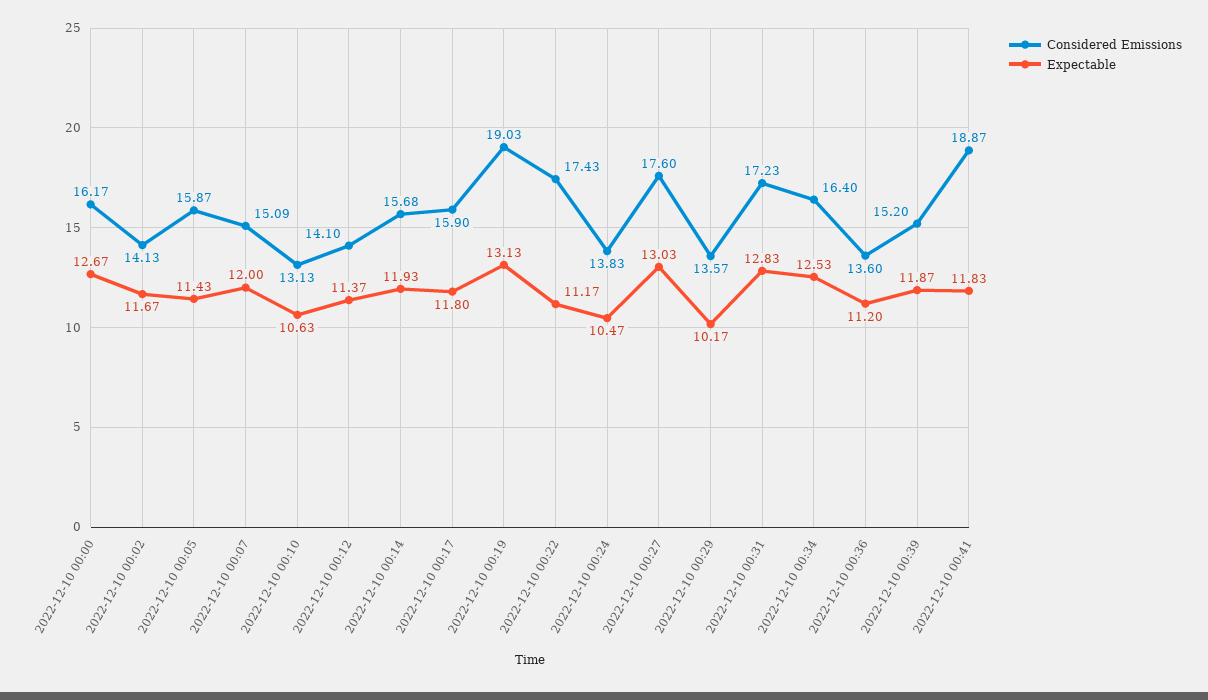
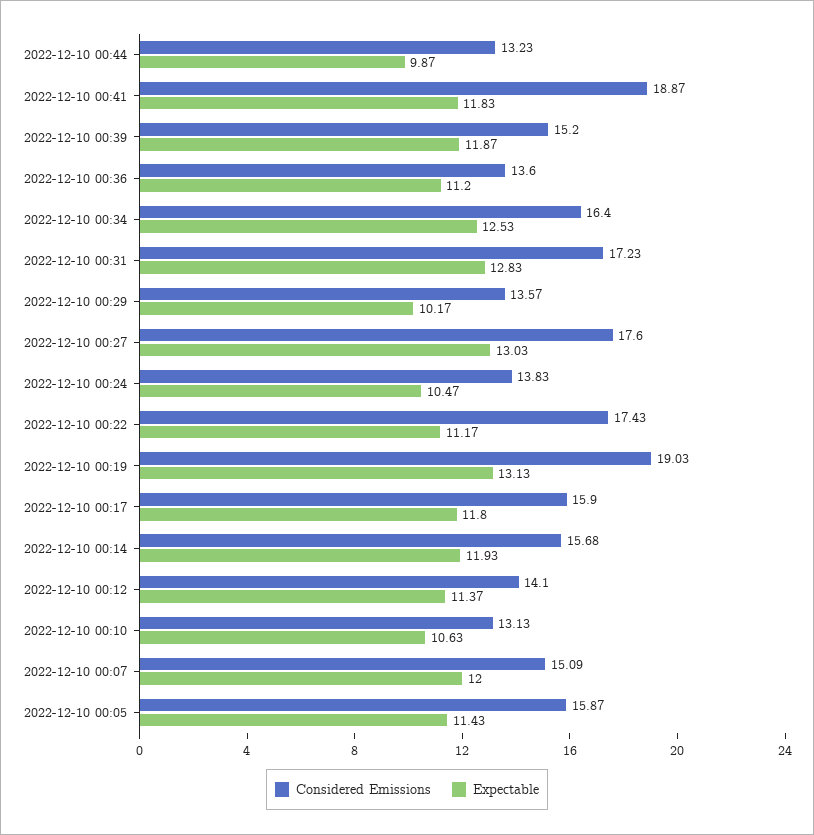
Considered Emissions, 2022-12-10 00:00: 16.17 -> none
Expectable, 2022-12-10 00:00: 12.67 -> none
Considered Emissions, 2022-12-10 00:02: 14.13 -> none
Expectable, 2022-12-10 00:02: 11.67 -> none
Considered Emissions, 2022-12-10 00:44: none -> 13.23
Expectable, 2022-12-10 00:44: none -> 9.87

